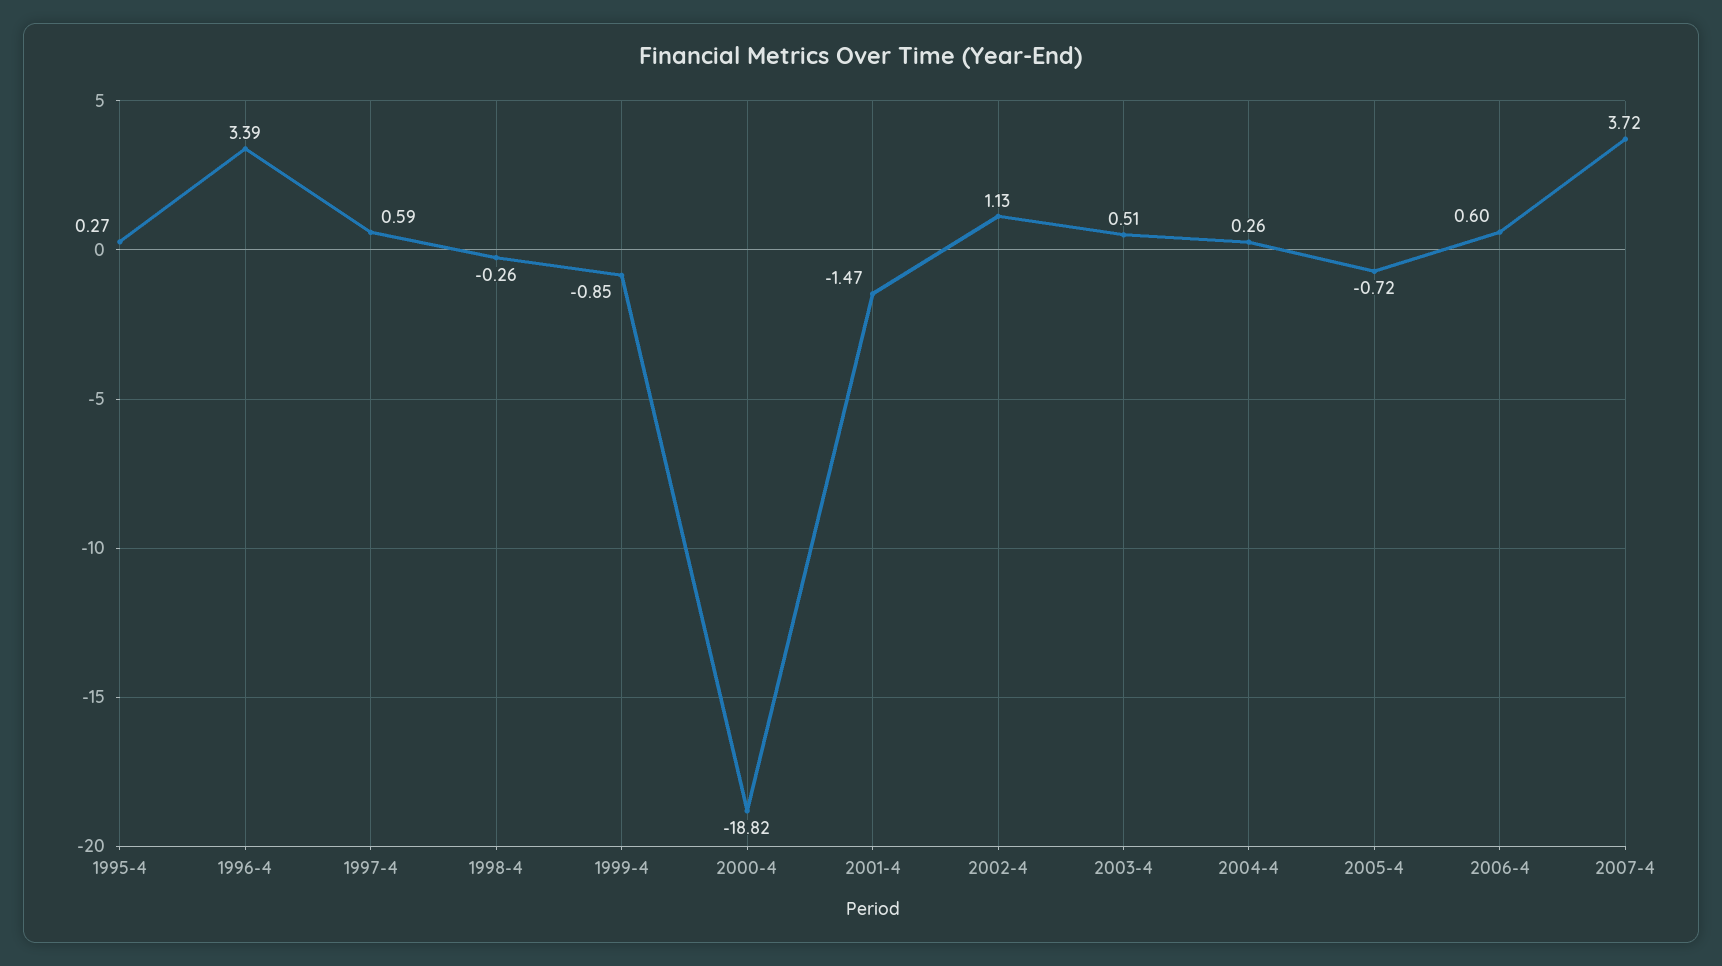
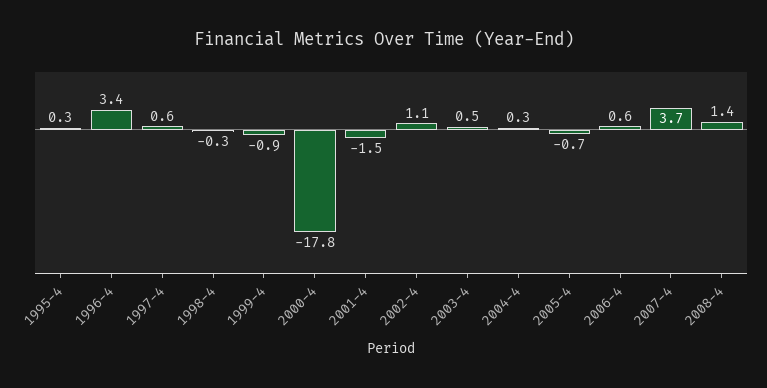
2000-4: -18.82 -> -17.8
2008-4: none -> 1.4

